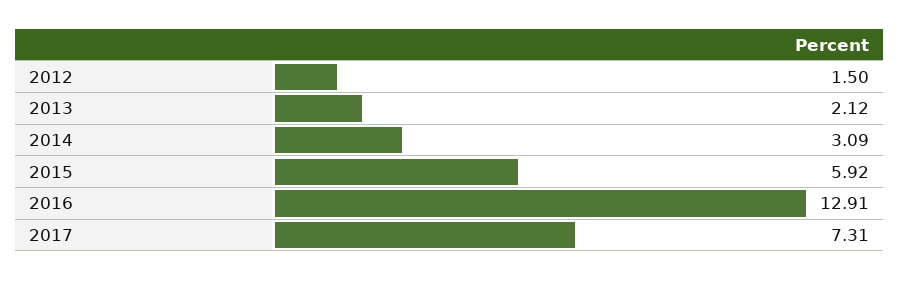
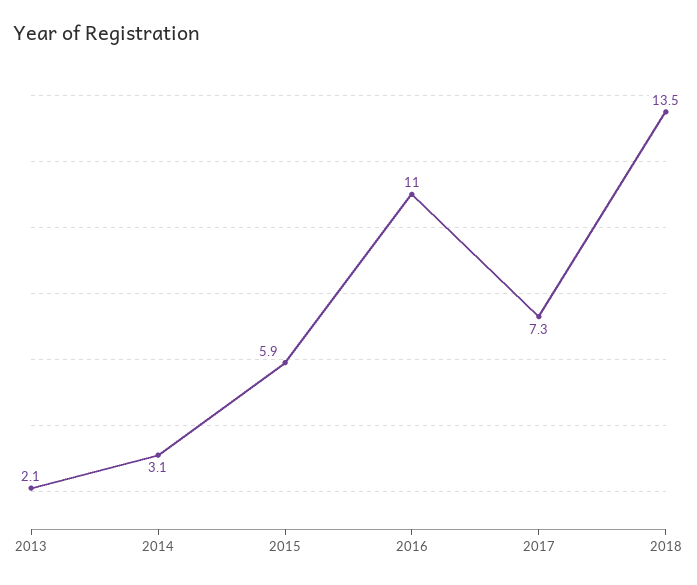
2012: 1.5 -> none
2016: 12.91 -> 11
2018: none -> 13.5

